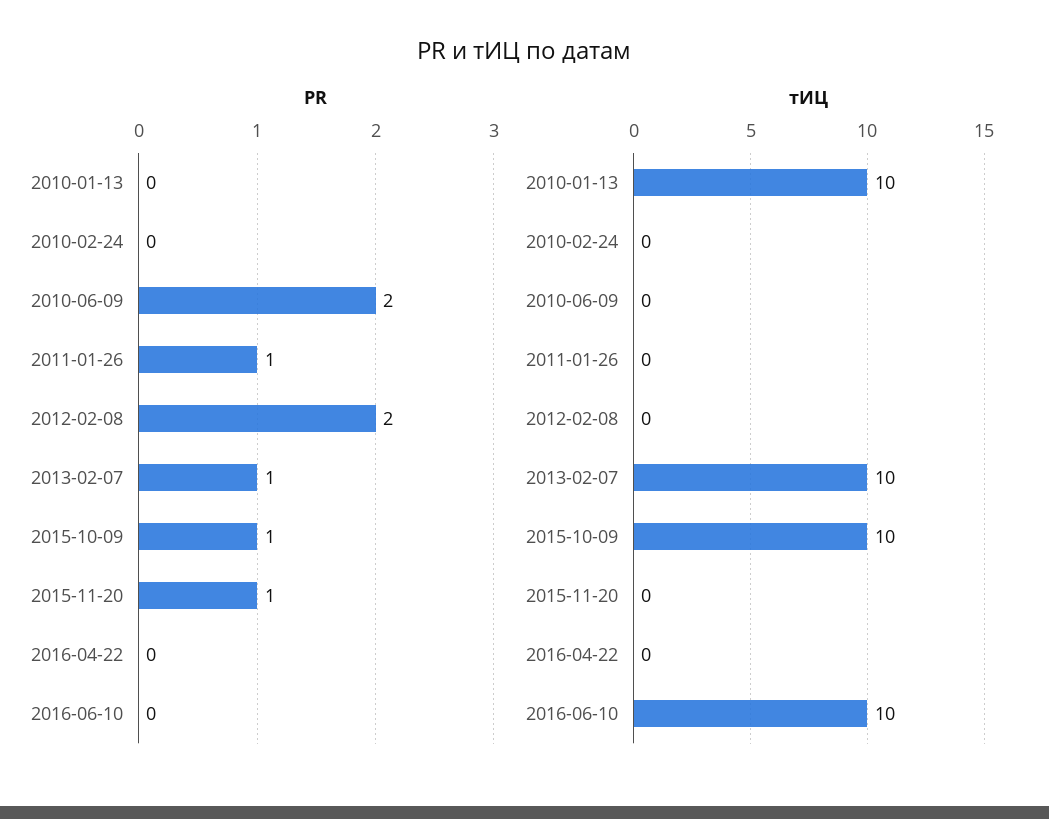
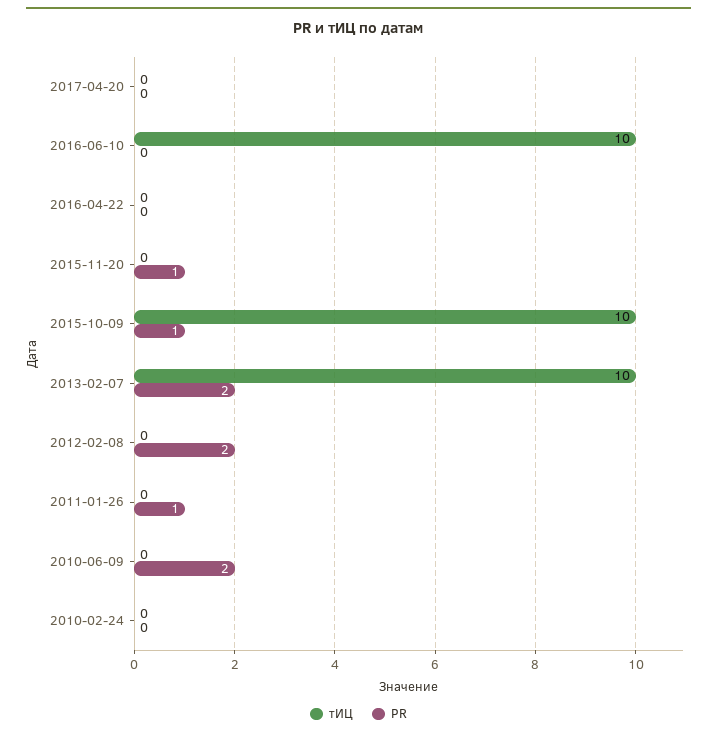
PR, 2010-01-13: 0 -> none
PR, 2013-02-07: 1 -> 2
тИЦ, 2010-01-13: 10 -> none
тИЦ, 2017-04-20: none -> 0
PR, 2017-04-20: none -> 0

